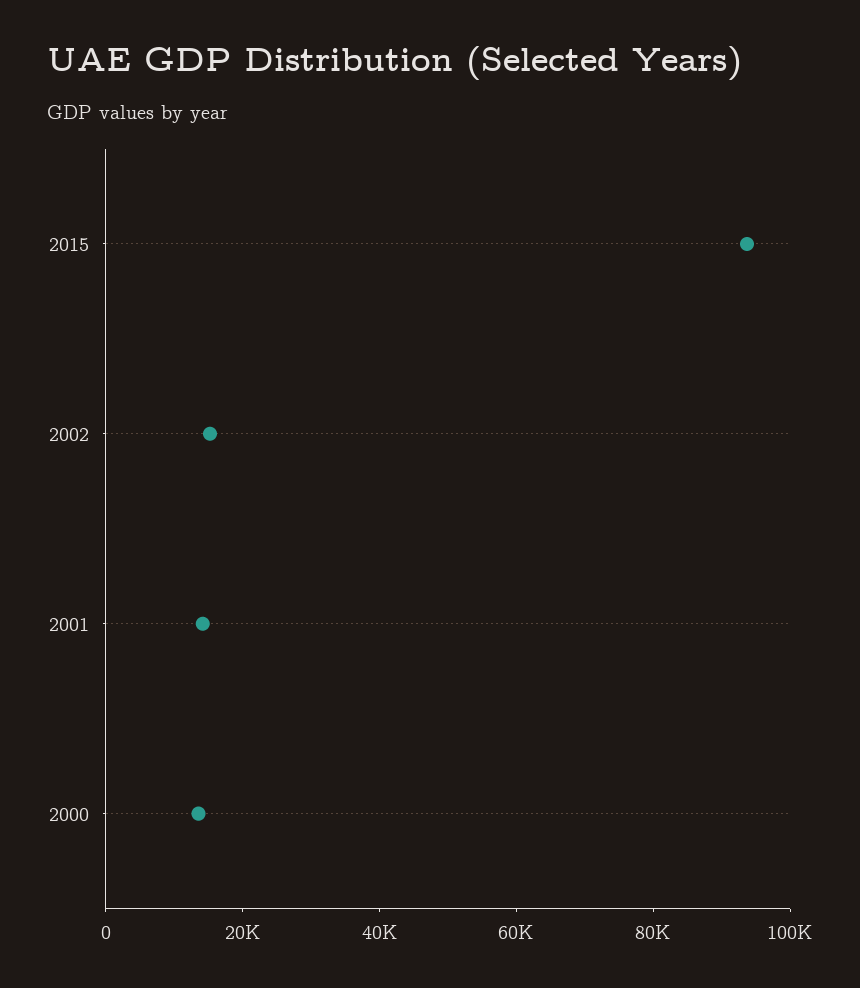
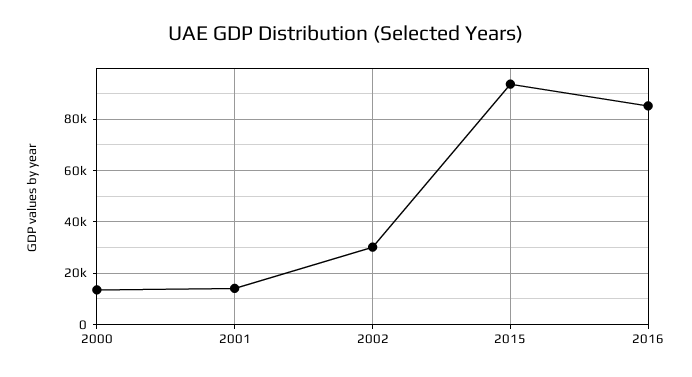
2002: 15000 -> 30000
2016: none -> 85000

